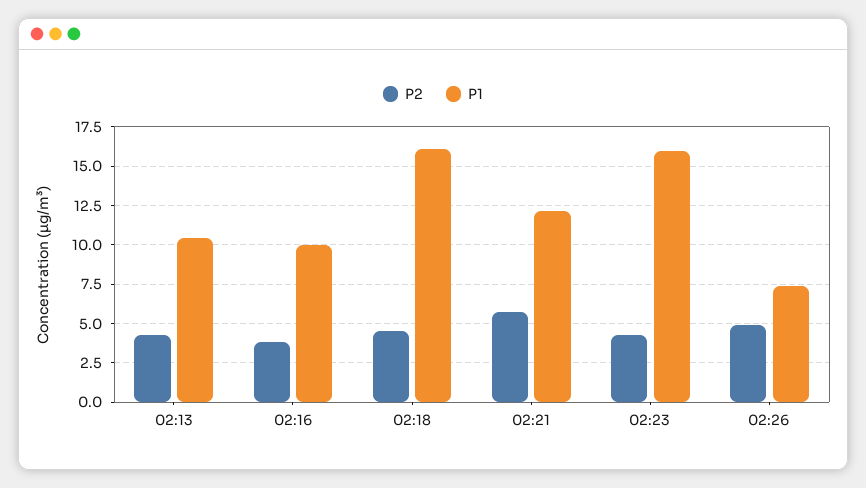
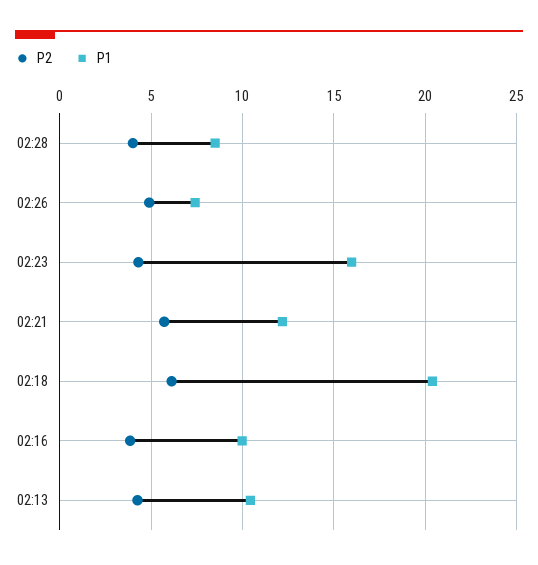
P2, 02:18: 4.5 -> 6
P1, 02:18: 16 -> 20.5
P2, 02:28: none -> 4
P1, 02:28: none -> 8.5

